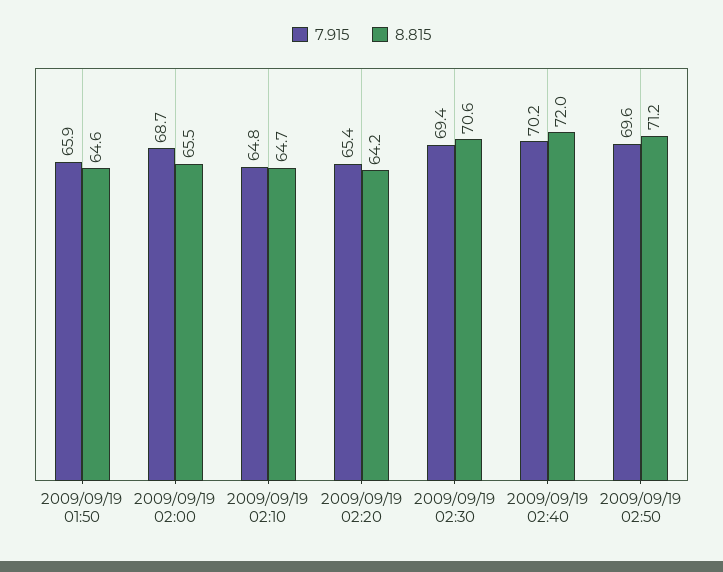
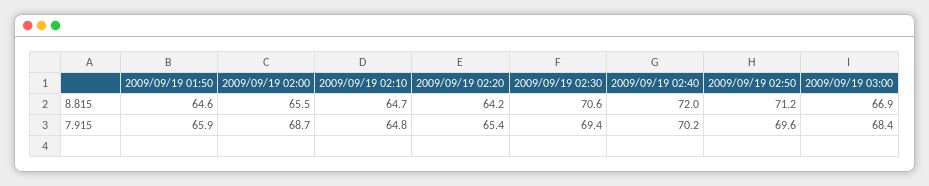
8.815, 2009/09/19 03:00: none -> 66.9
7.915, 2009/09/19 03:00: none -> 68.4

